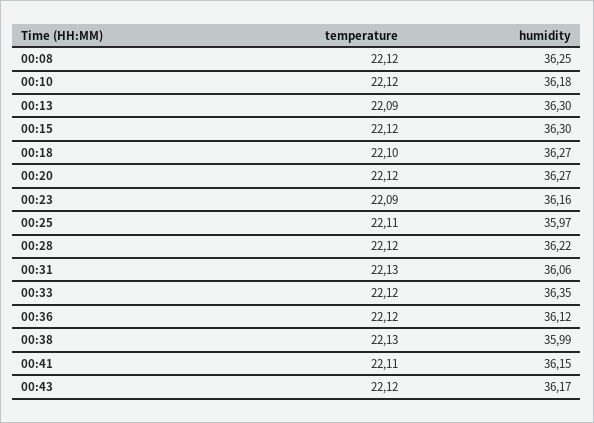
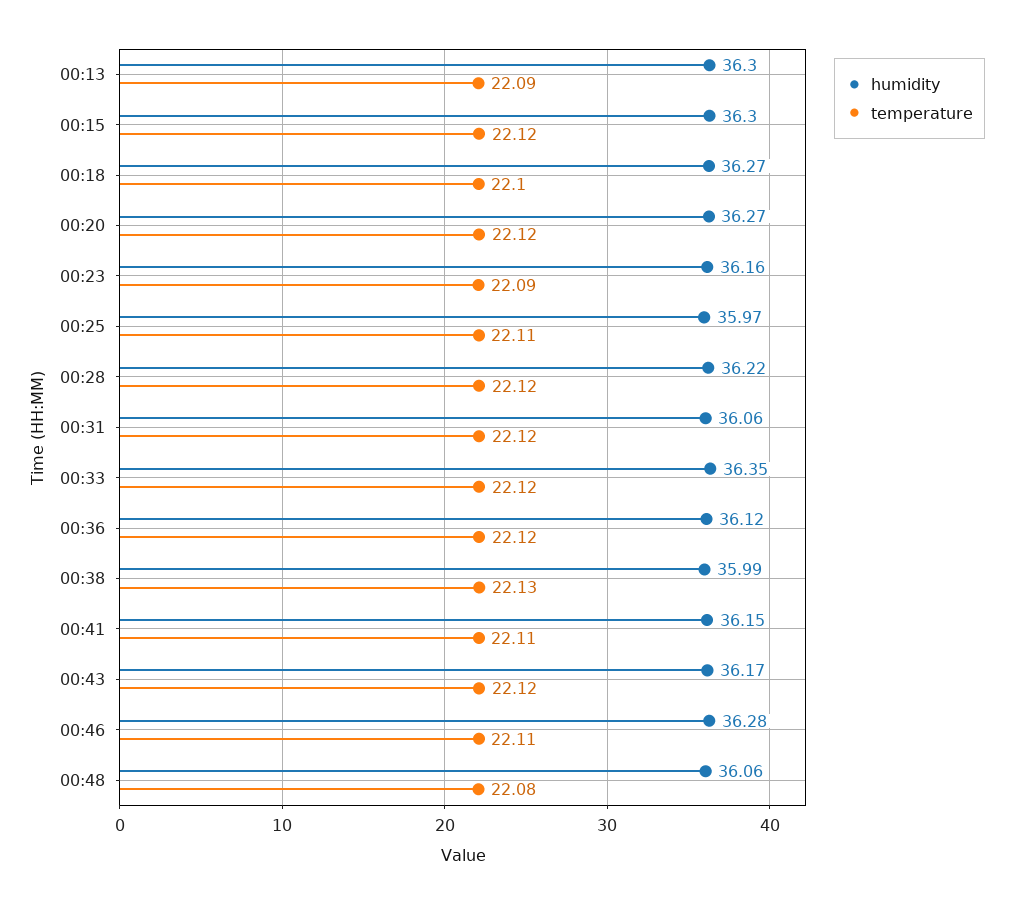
temperature, 00:08: 22.12 -> none
humidity, 00:08: 36.25 -> none
temperature, 00:10: 22.12 -> none
humidity, 00:10: 36.18 -> none
temperature, 00:31: 22.13 -> 22.12
humidity, 00:46: none -> 36.28
temperature, 00:46: none -> 22.11
humidity, 00:48: none -> 36.06
temperature, 00:48: none -> 22.08

